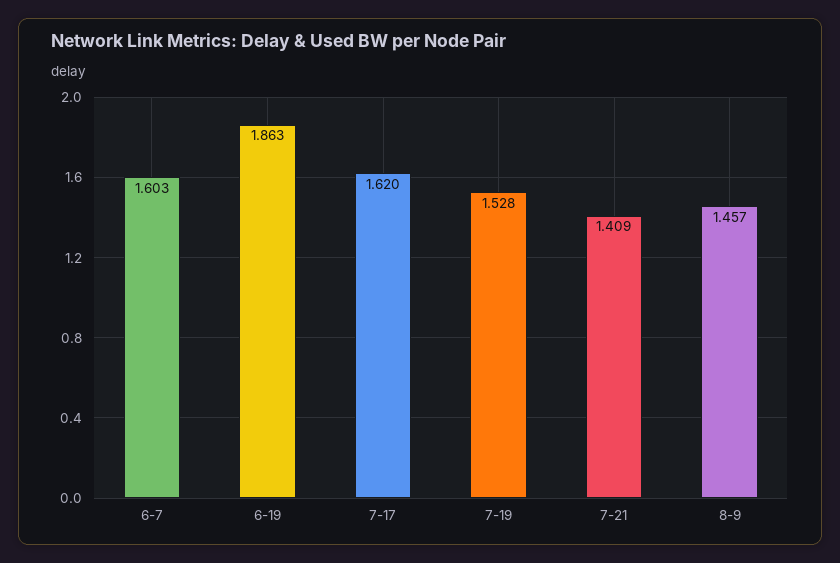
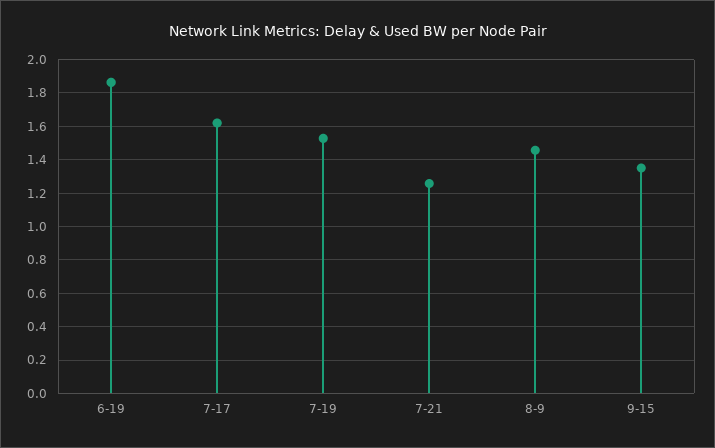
6-7: 1.603 -> none
7-21: 1.409 -> 1.25
9-15: none -> 1.35

